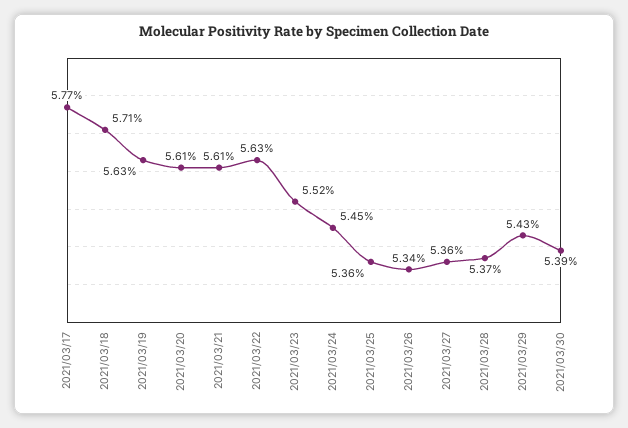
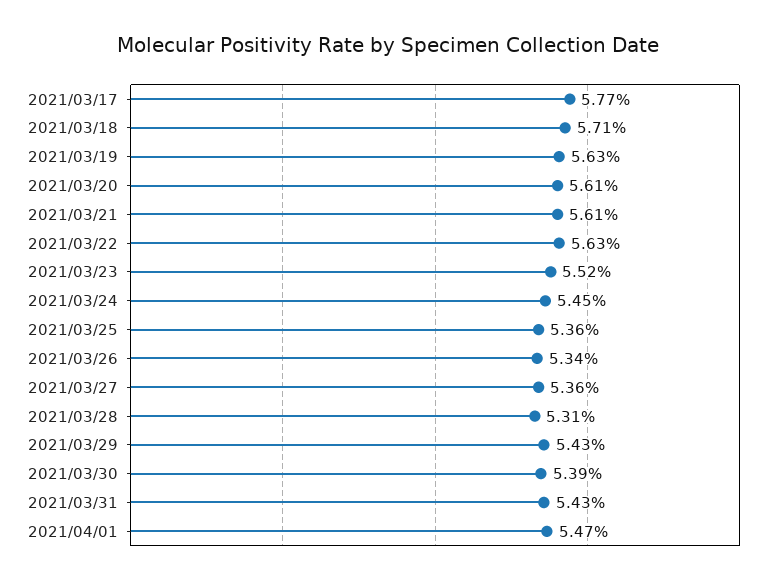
2021/03/28: 5.37 -> 5.31
2021/03/31: none -> 5.43
2021/04/01: none -> 5.47

